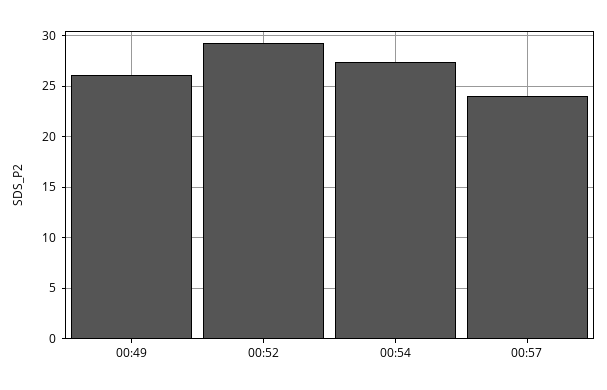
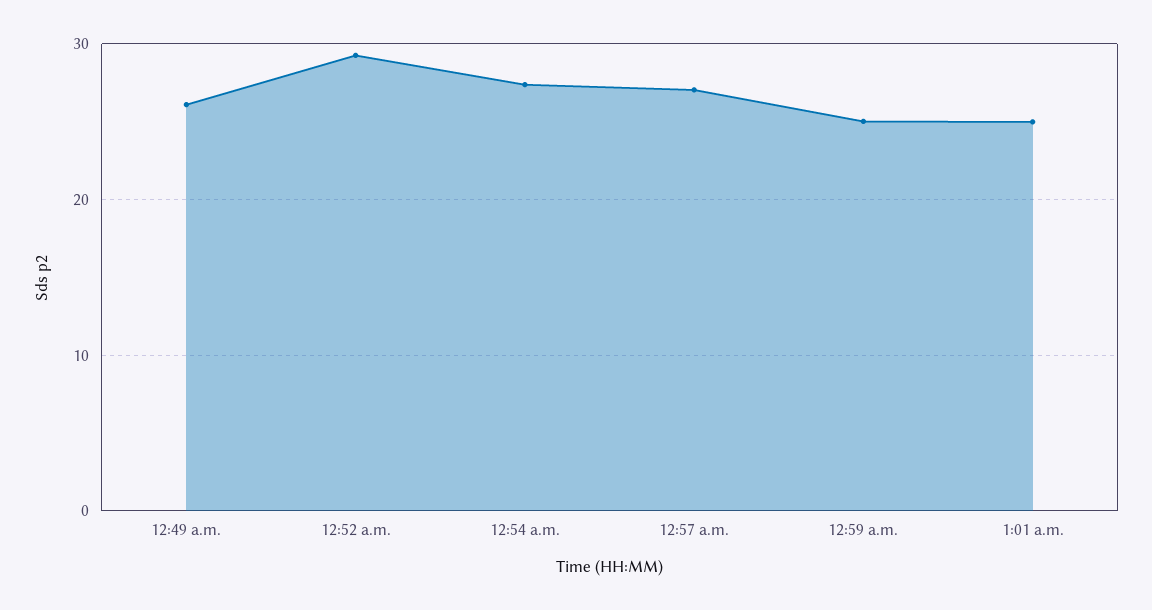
00:57: 24 -> 27
12:59 a.m.: none -> 25
1:01 a.m.: none -> 25

